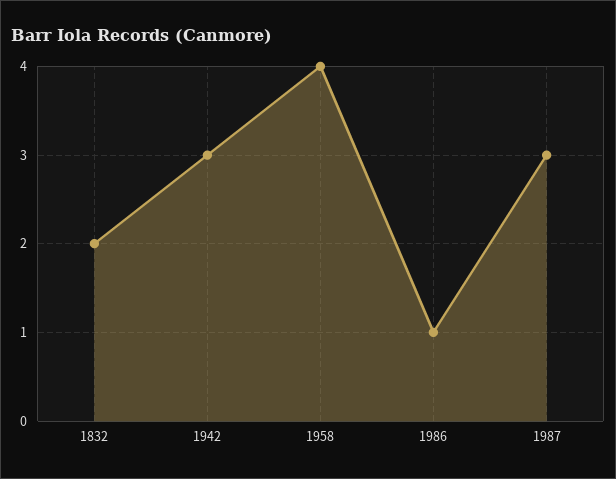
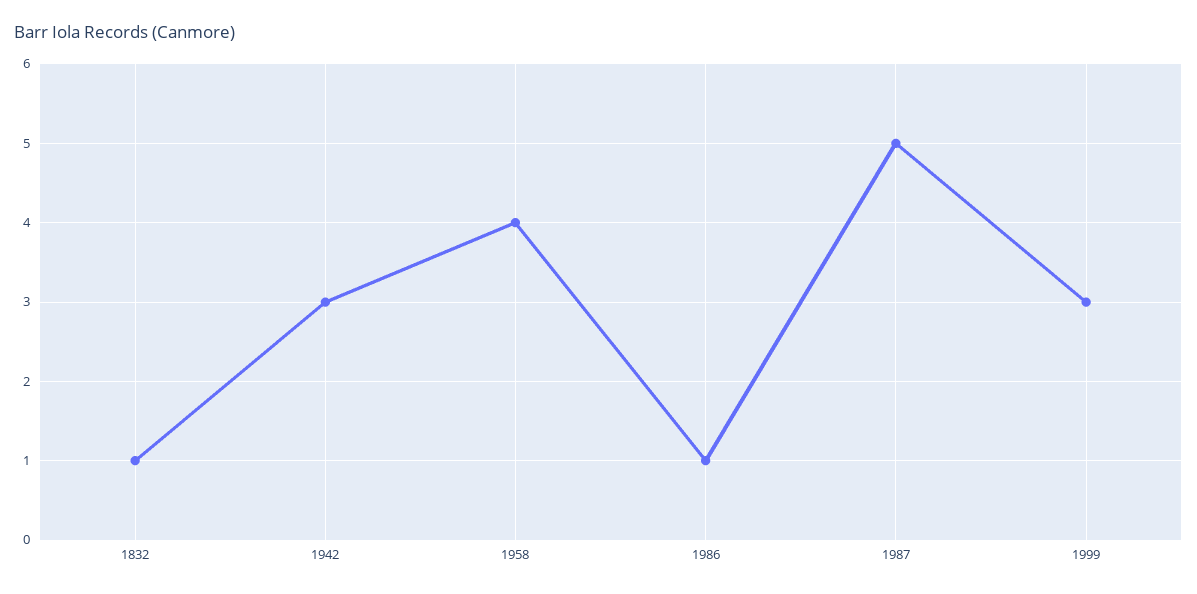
1832: 2 -> 1
1987: 3 -> 5
1999: none -> 3

